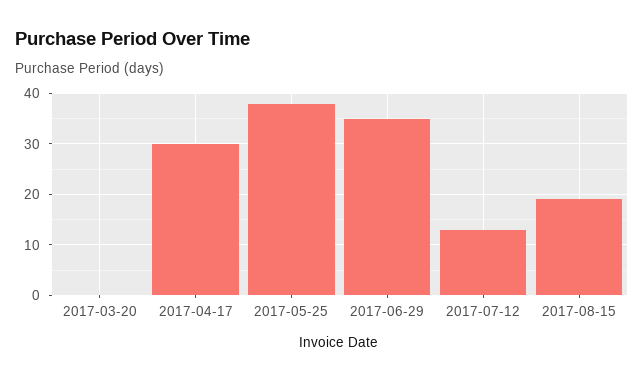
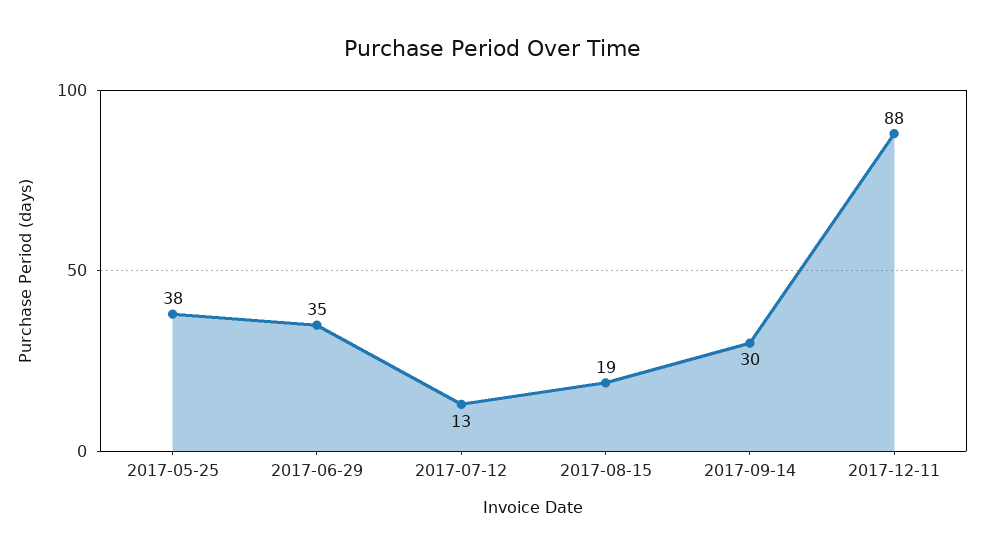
2017-03-20: 0 -> none
2017-04-17: 30 -> none
2017-09-14: none -> 30
2017-12-11: none -> 88

